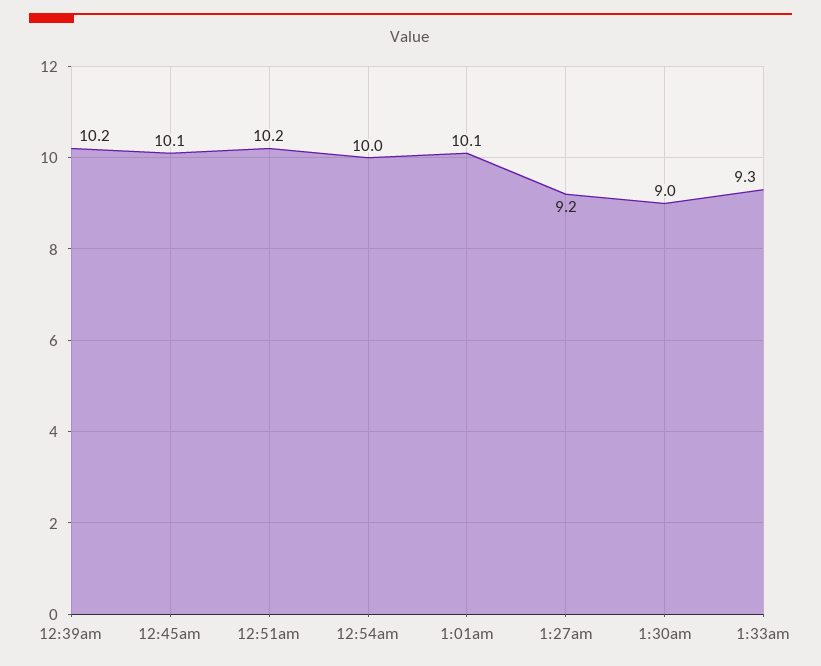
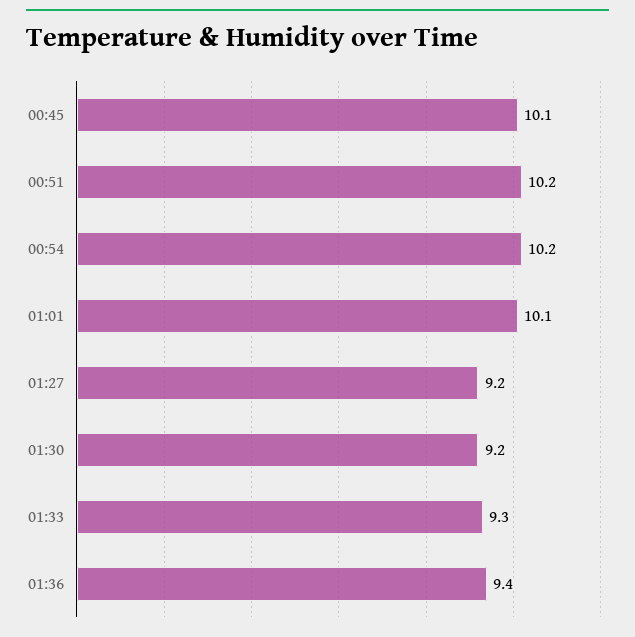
12:39am: 10.2 -> none
12:54am: 10 -> 10.2
1:30am: 9 -> 9.2
01:36: none -> 9.4

